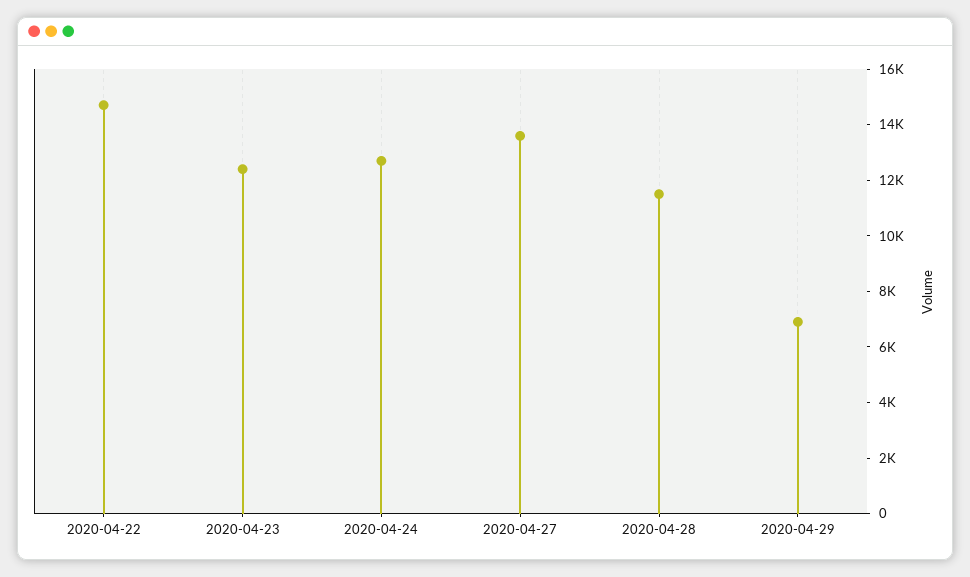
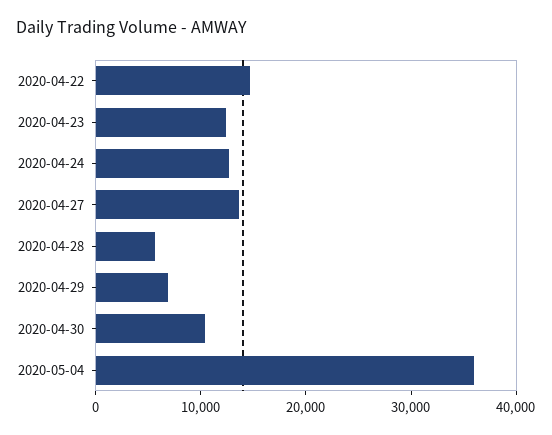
2020-04-28: 11500 -> 6000
2020-04-30: none -> 10000
2020-05-04: none -> 36000

